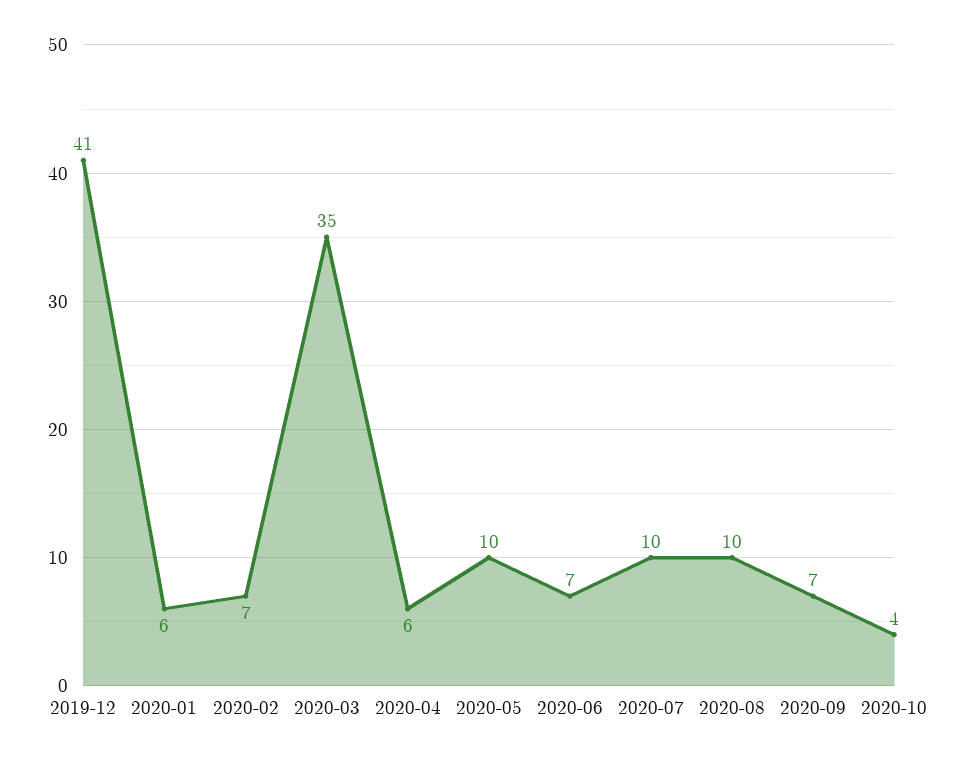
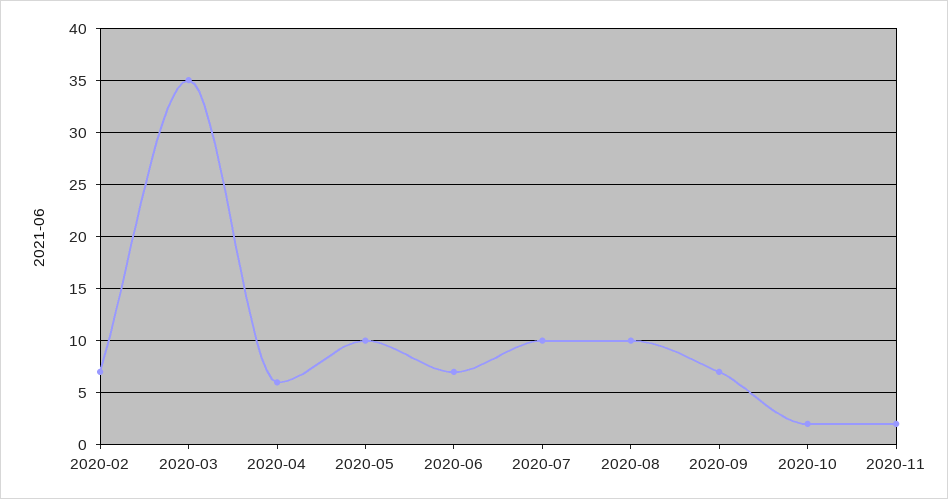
2019-12: 41 -> none
2020-01: 6 -> none
2020-10: 4 -> 2
2020-11: none -> 2

